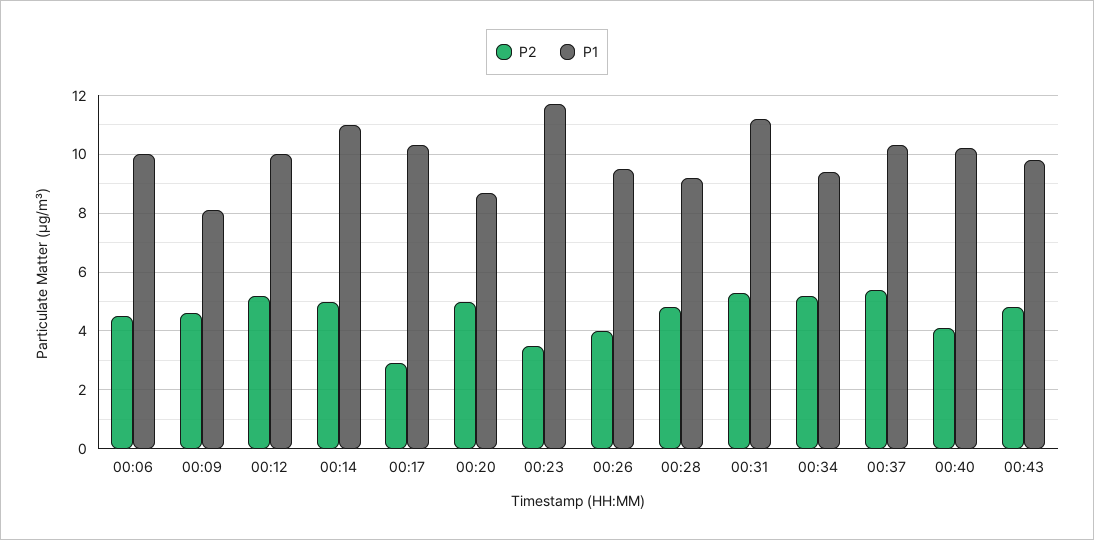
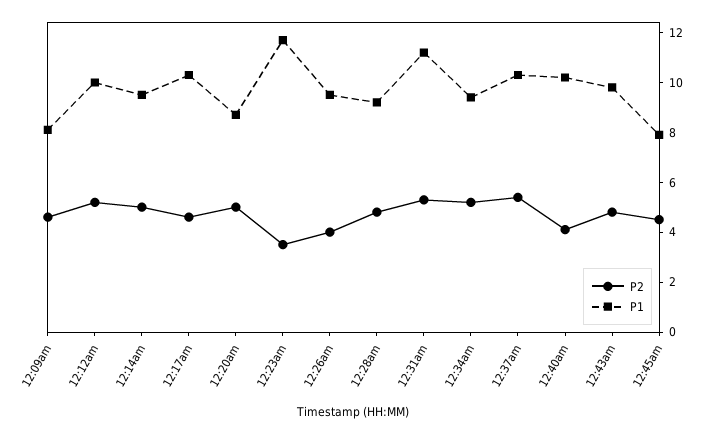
P2, 00:06: 4.5 -> none
P1, 00:06: 10 -> none
P1, 00:14: 11 -> 9.5
P2, 00:17: 3 -> 4.5
P2, 12:45am: none -> 4.5
P1, 12:45am: none -> 8

